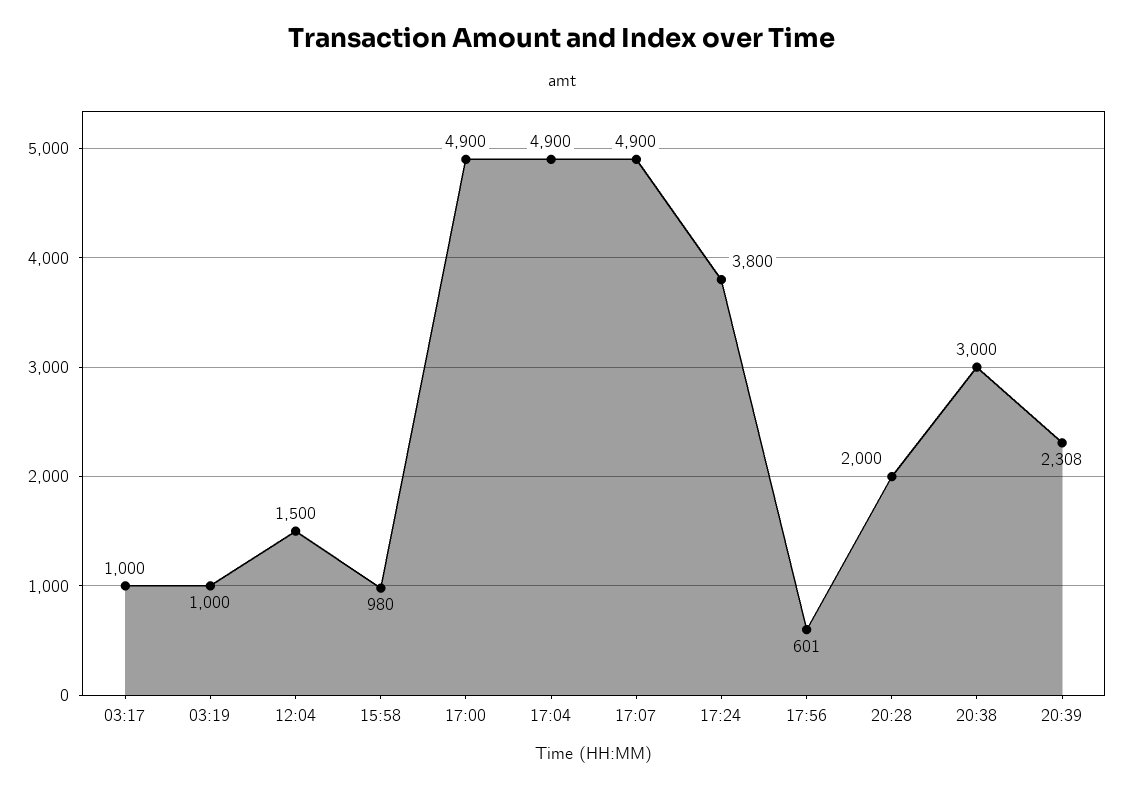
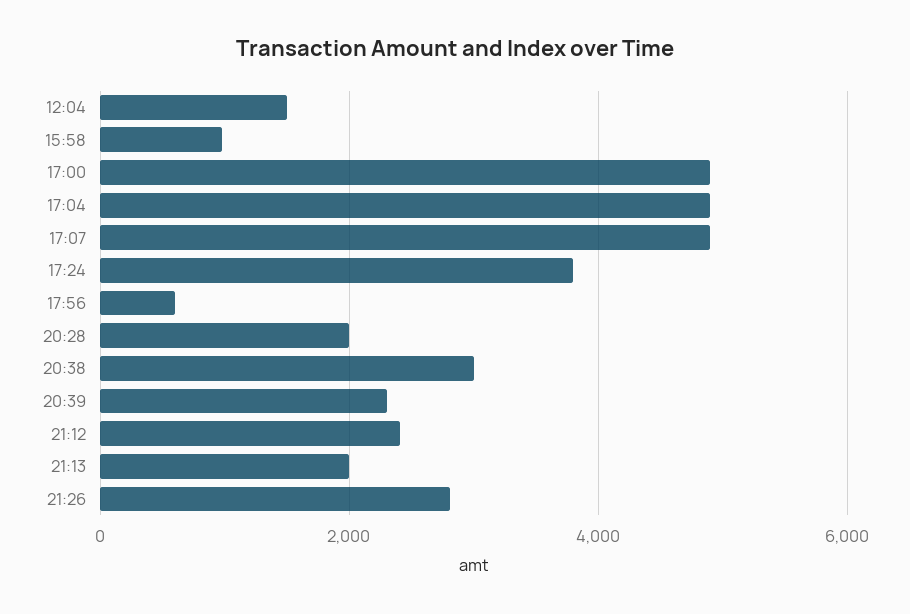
03:17: 1000 -> none
03:19: 1000 -> none
21:12: none -> 2400
21:13: none -> 2000
21:26: none -> 2800

